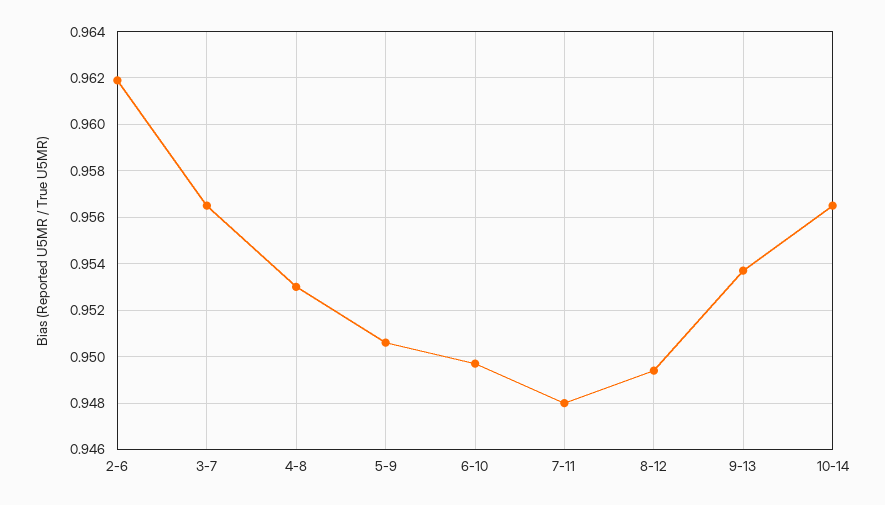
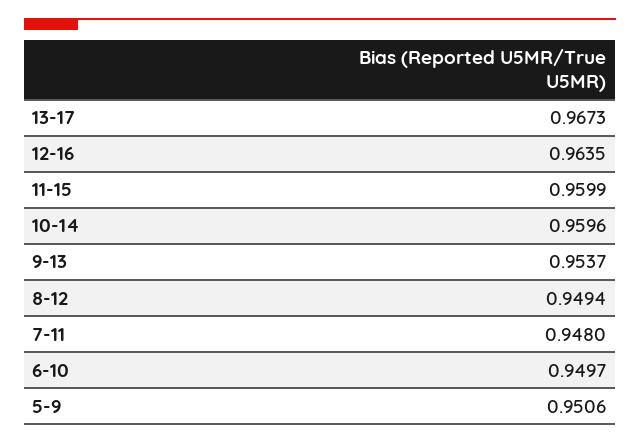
2-6: 0.962 -> none
3-7: 0.9565 -> none
4-8: 0.953 -> none
10-14: 0.9565 -> 0.9596
13-17: none -> 0.9673
12-16: none -> 0.9635
11-15: none -> 0.9599

